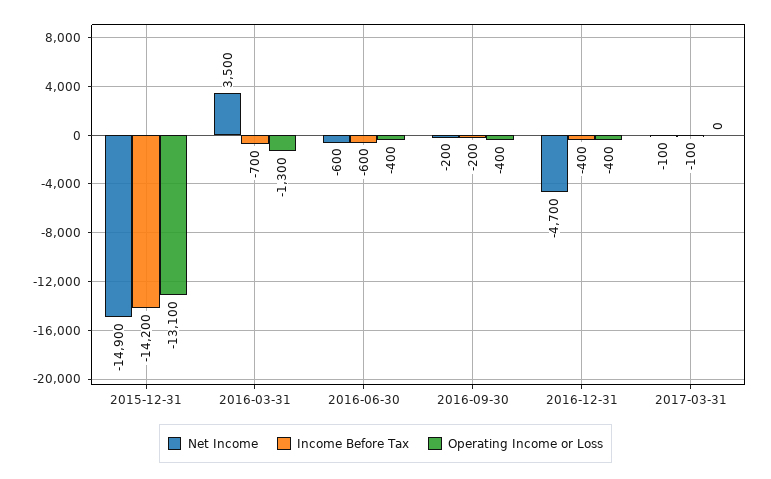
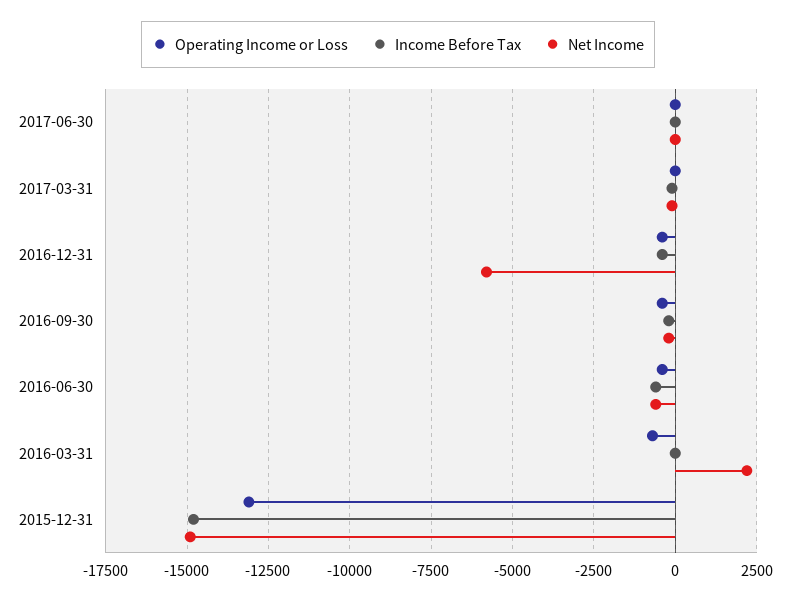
Income Before Tax, 2015-12-31: -14200 -> -14750
Net Income, 2016-03-31: 3500 -> 2250
Income Before Tax, 2016-03-31: -700 -> 0
Operating Income or Loss, 2016-03-31: -1300 -> -750
Net Income, 2016-12-31: -4700 -> -5750
Operating Income or Loss, 2017-06-30: none -> 0
Income Before Tax, 2017-06-30: none -> 0
Net Income, 2017-06-30: none -> 0

